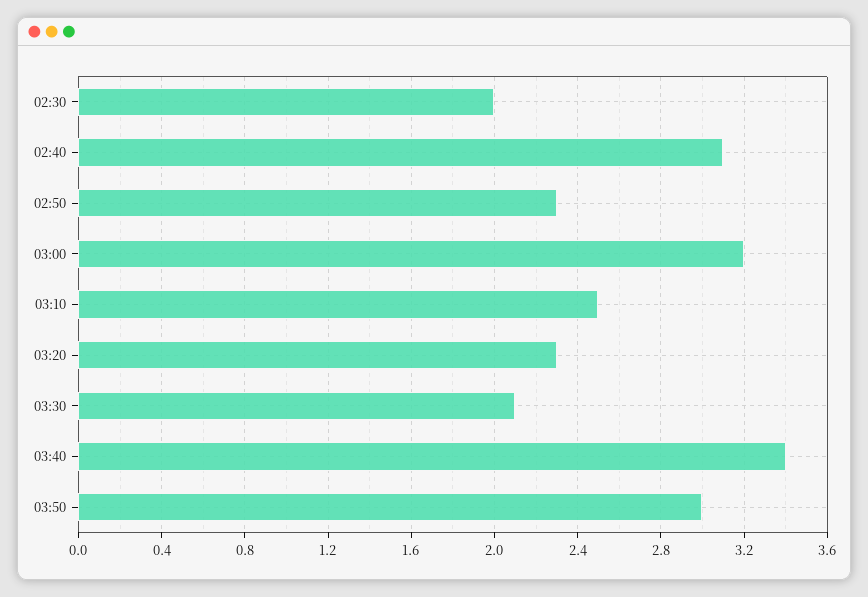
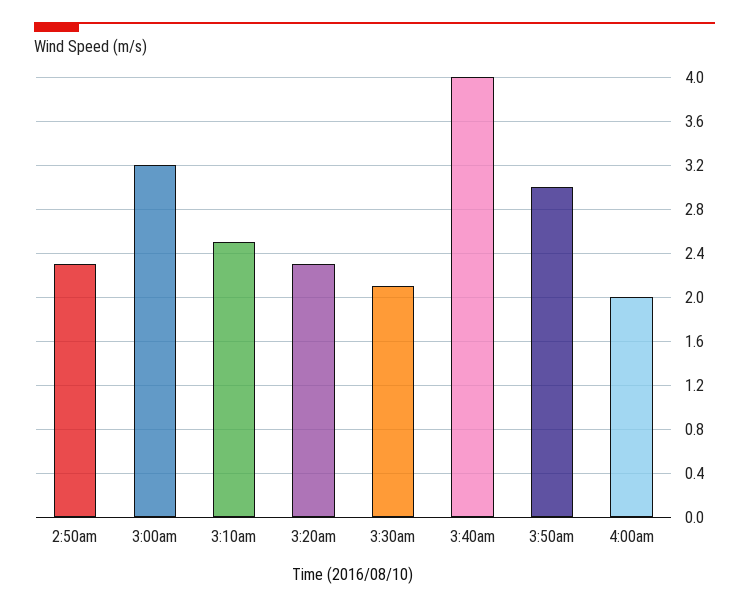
02:30: 2 -> none
02:40: 3.1 -> none
03:40: 3.4 -> 4
4:00am: none -> 2

